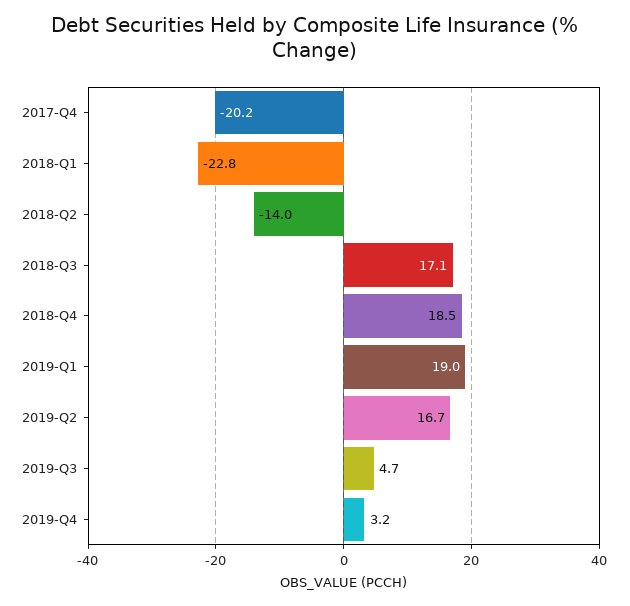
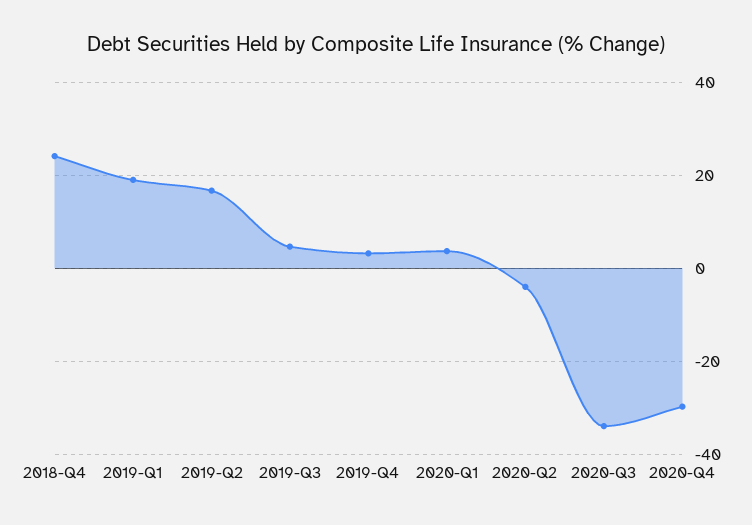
2017-Q4: -20.2 -> none
2018-Q1: -22.8 -> none
2018-Q2: -14 -> none
2018-Q3: 17.1 -> none
2018-Q4: 18.5 -> 24
2020-Q1: none -> 4
2020-Q2: none -> -4
2020-Q3: none -> -34
2020-Q4: none -> -30

